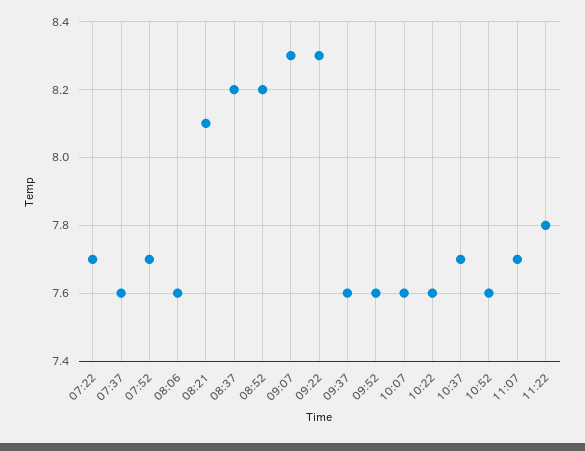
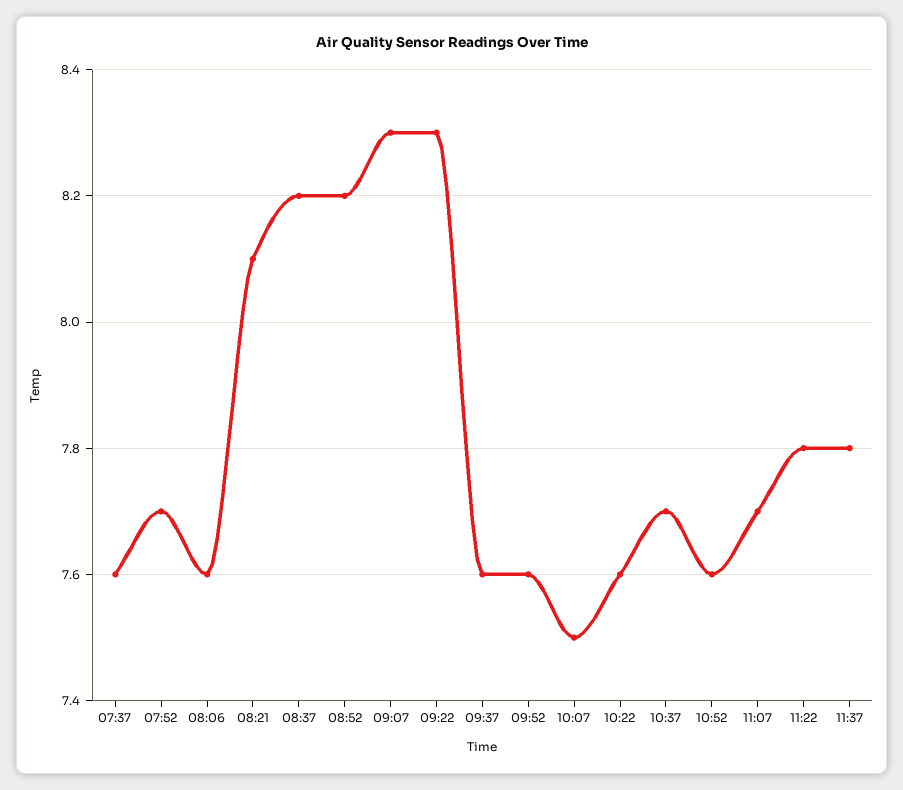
07:22: 7.7 -> none
10:07: 7.6 -> 7.5
11:37: none -> 7.8

